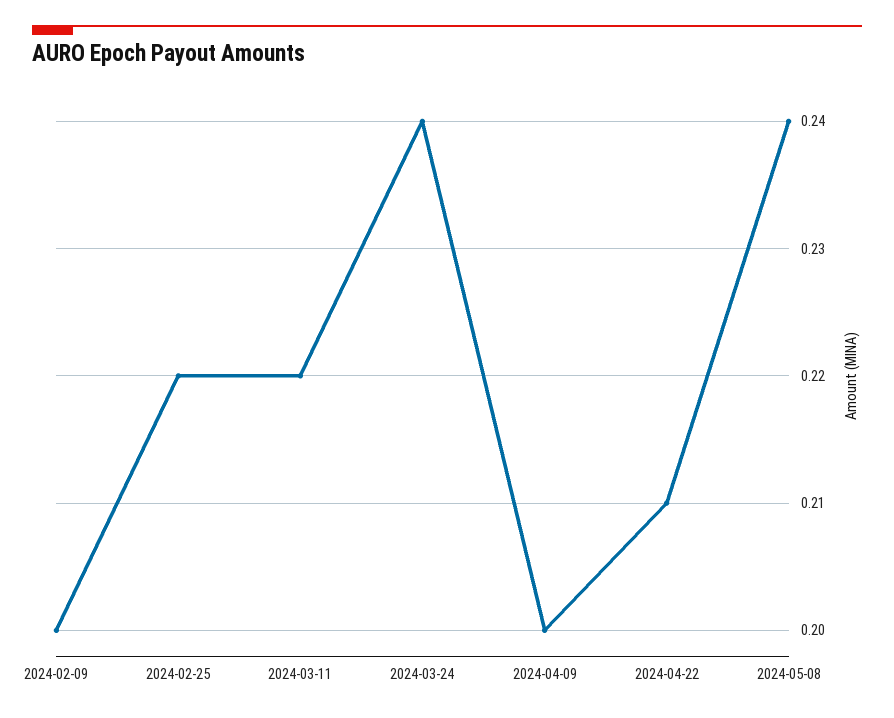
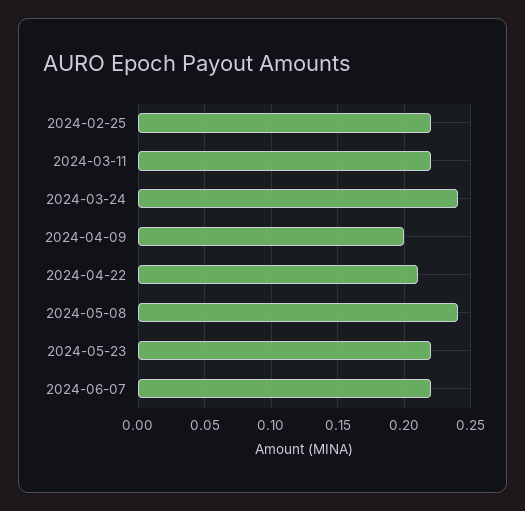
2024-02-09: 0.2 -> none
2024-05-23: none -> 0.22
2024-06-07: none -> 0.22

